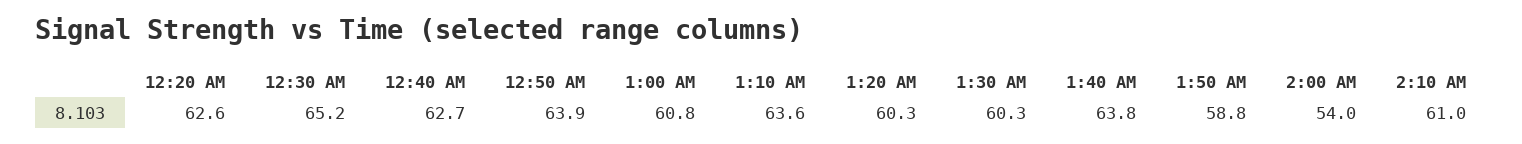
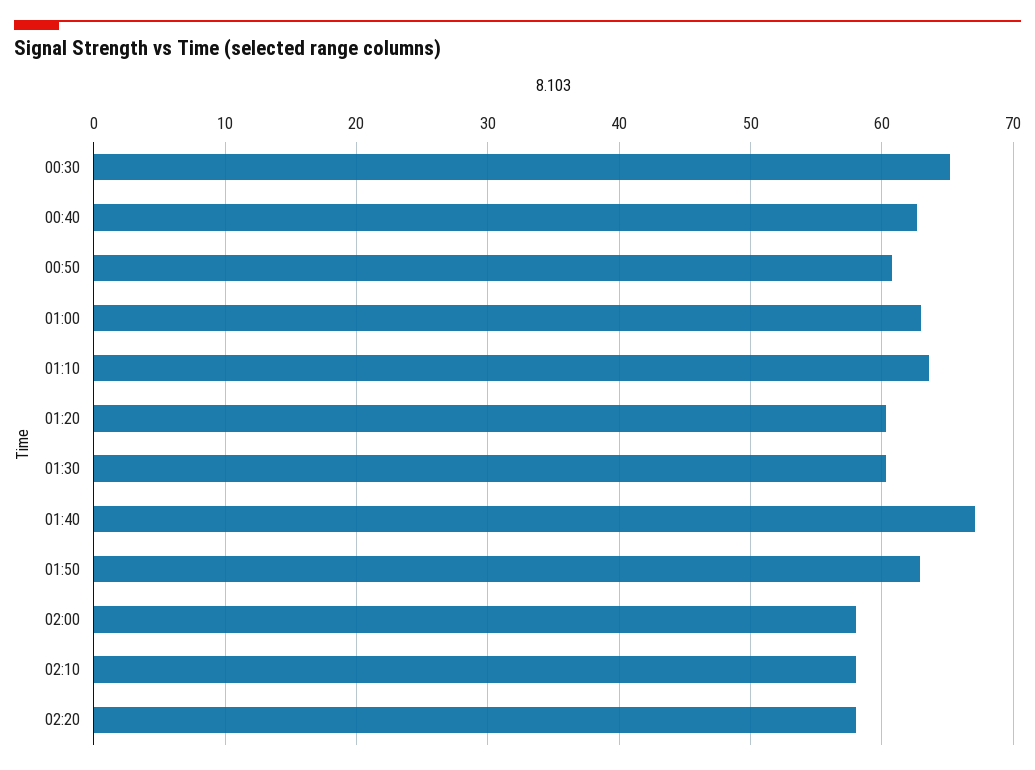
12:20 AM: 62.6 -> none
12:50 AM: 63.9 -> 61
1:00 AM: 60.8 -> 63
1:40 AM: 63.8 -> 67
1:50 AM: 58.8 -> 63
2:00 AM: 54 -> 58
2:10 AM: 61 -> 58
02:20: none -> 58

